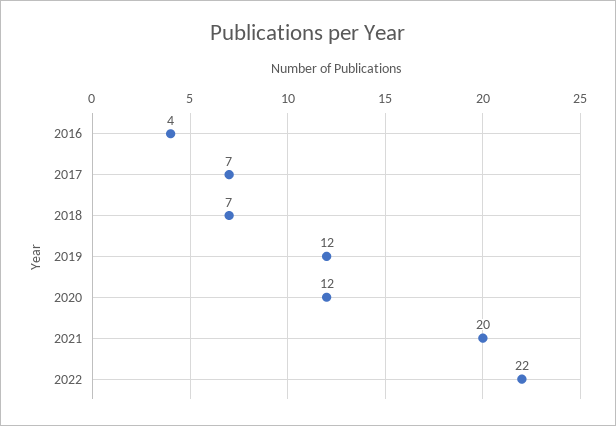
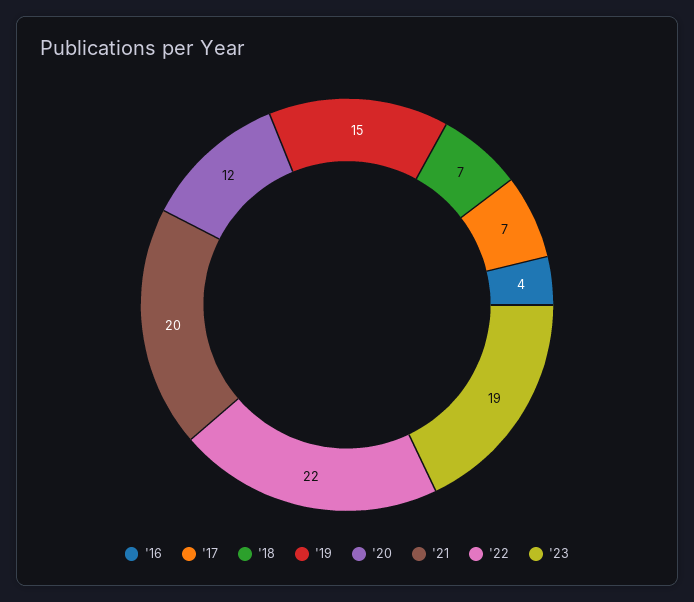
2019: 12 -> 15
'23: none -> 19

